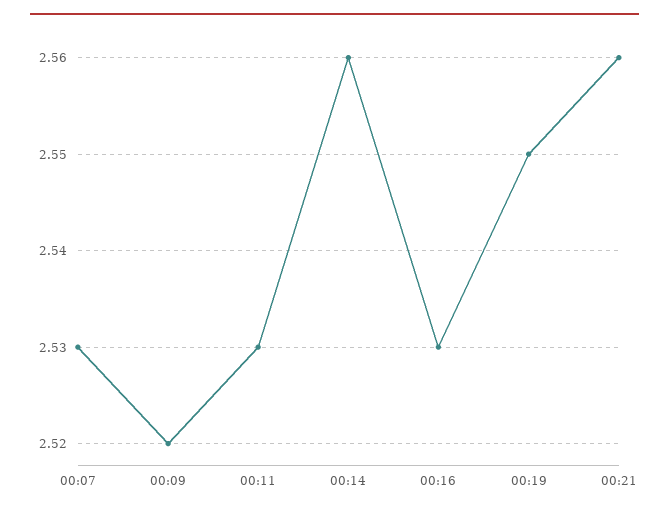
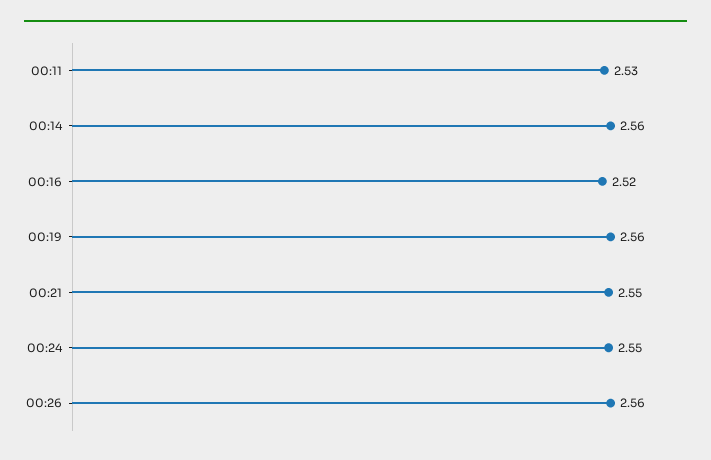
00:07: 2.53 -> none
00:09: 2.52 -> none
00:16: 2.53 -> 2.52
00:19: 2.55 -> 2.56
00:21: 2.56 -> 2.55
00:24: none -> 2.55
00:26: none -> 2.56

